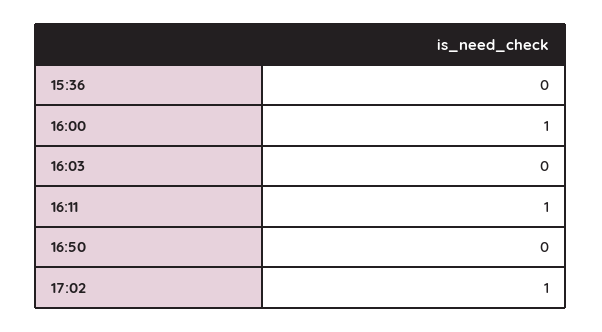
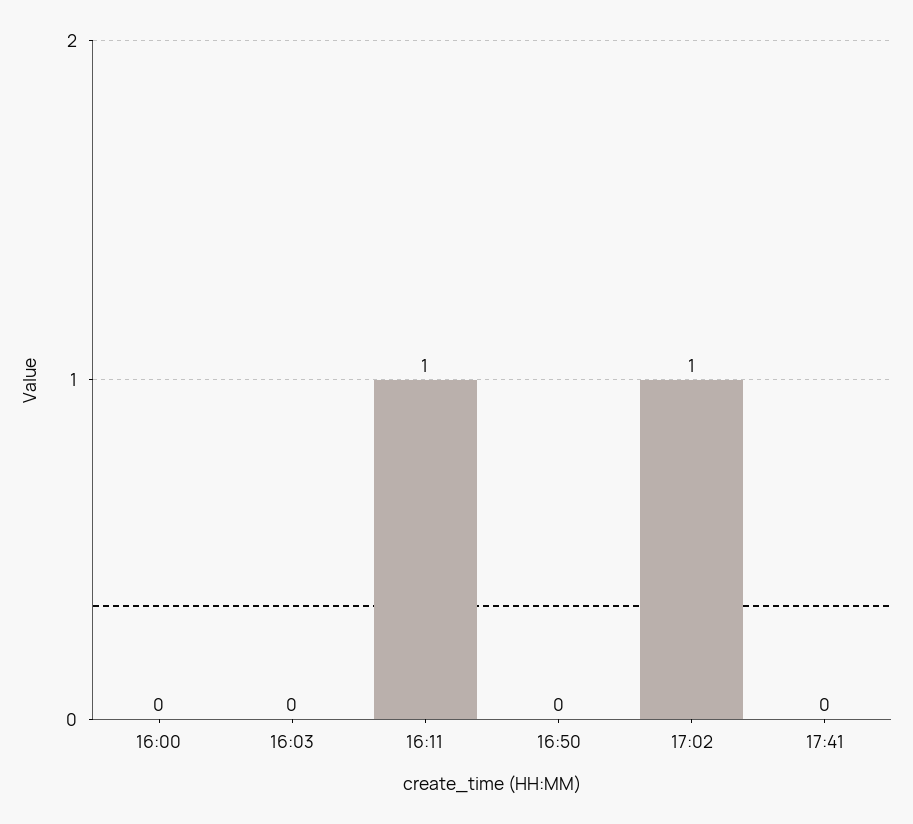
15:36: 0 -> none
16:00: 1 -> 0
17:41: none -> 0

